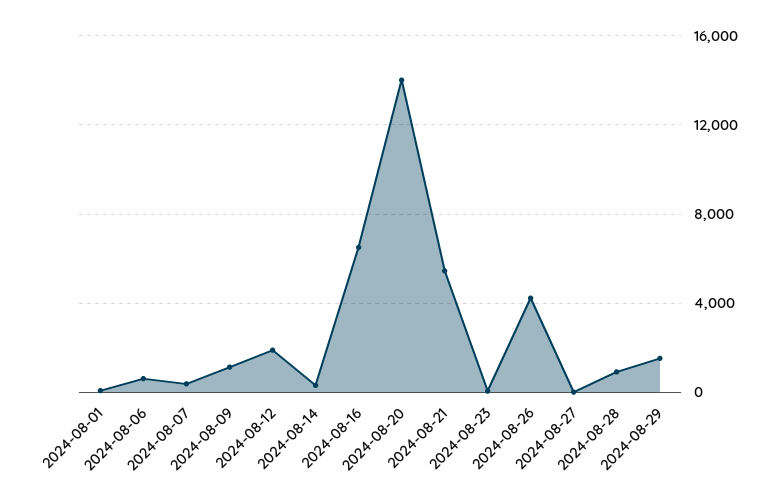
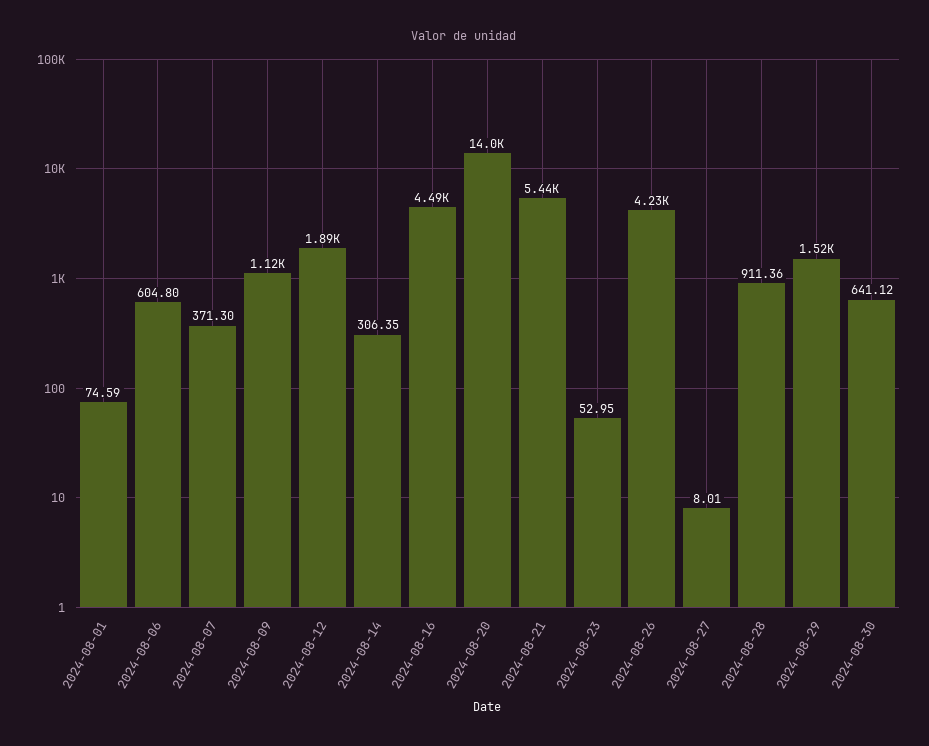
2024-08-16: 6500 -> 4490
2024-08-30: none -> 641.12

